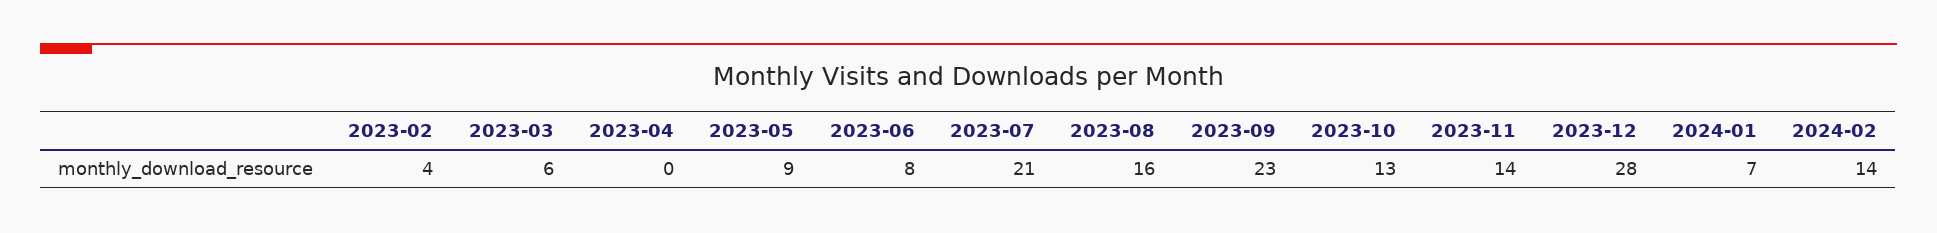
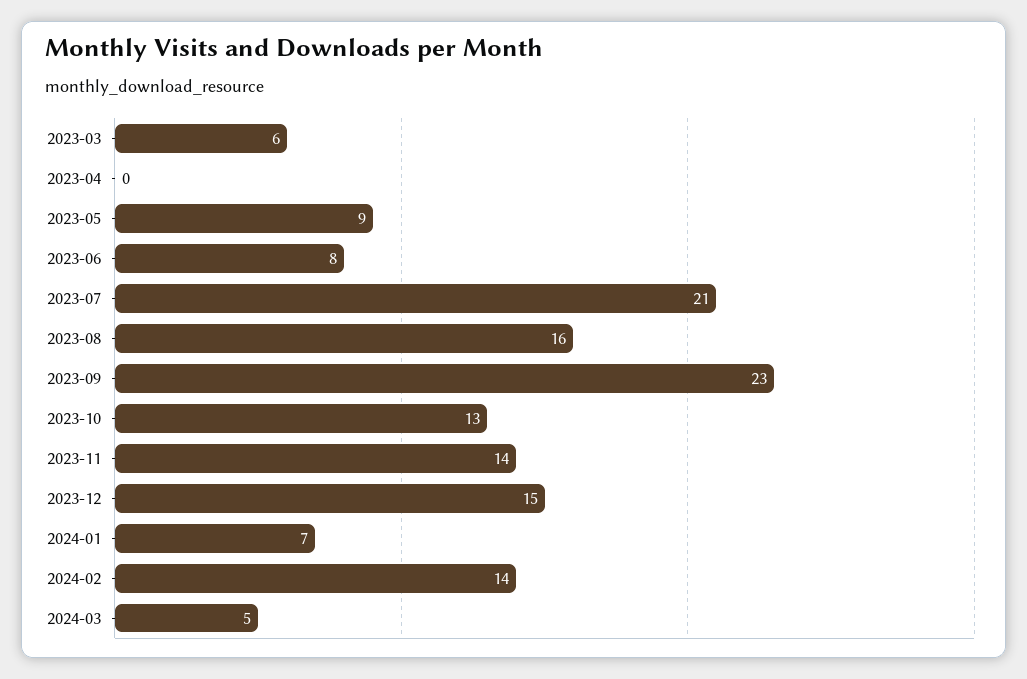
2023-02: 4 -> none
2023-12: 28 -> 15
2024-03: none -> 5

